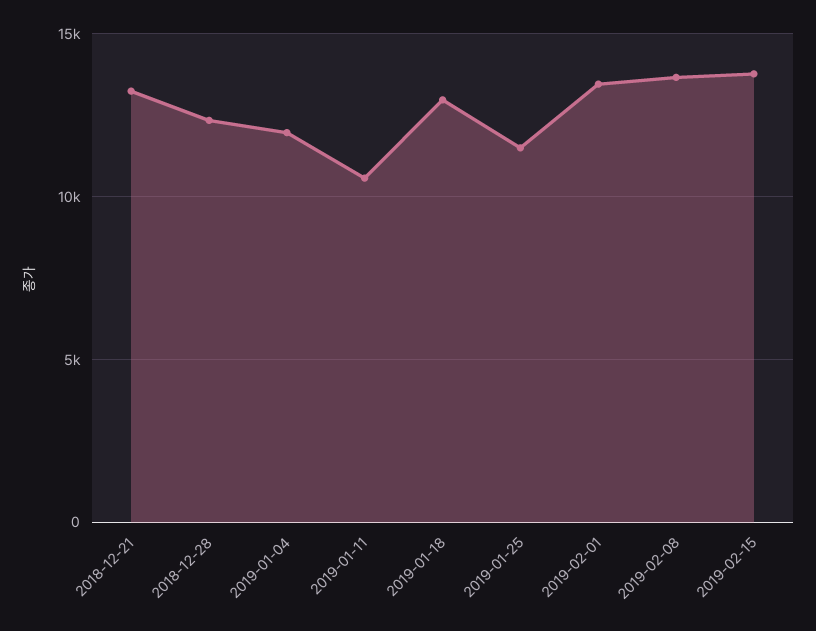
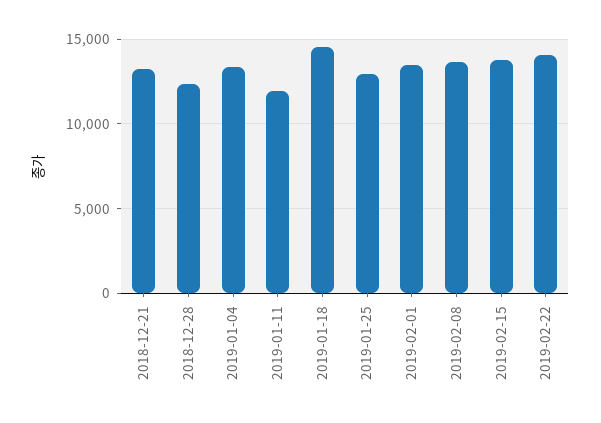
2019-01-04: 12000 -> 13500
2019-01-11: 10500 -> 12000
2019-01-18: 13000 -> 14500
2019-01-25: 11500 -> 13000
2019-02-22: none -> 14000

